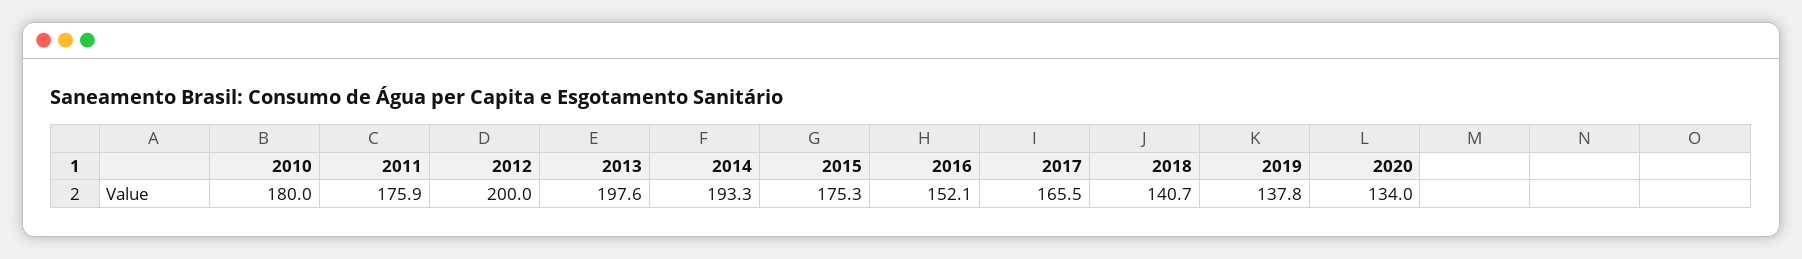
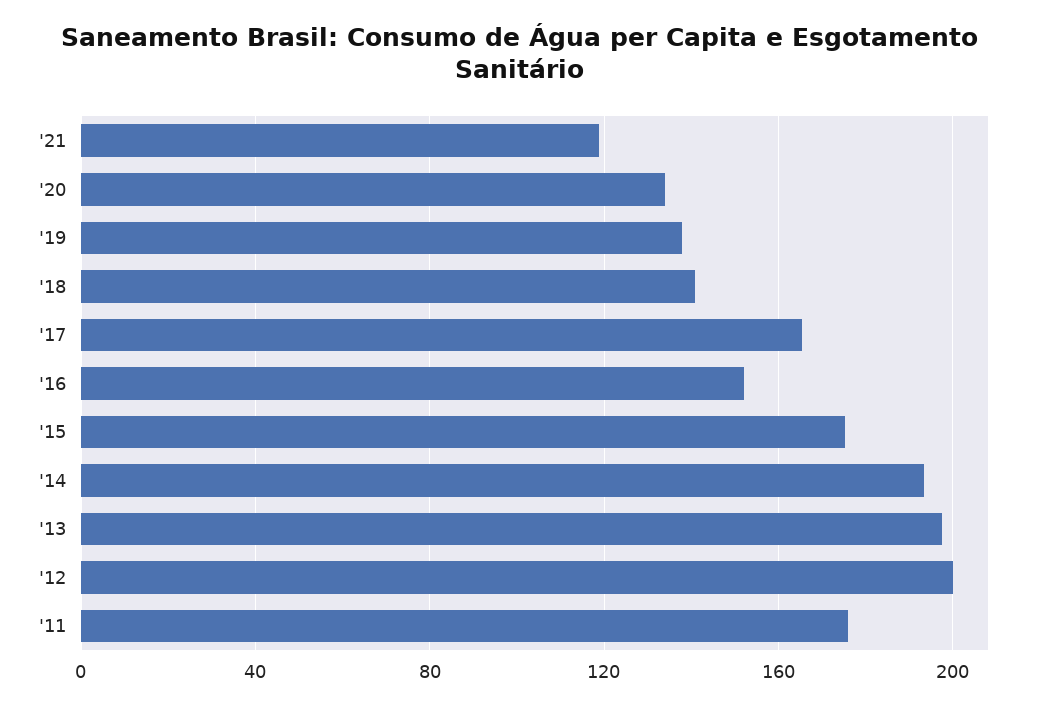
2010: 180 -> none
'21: none -> 120

